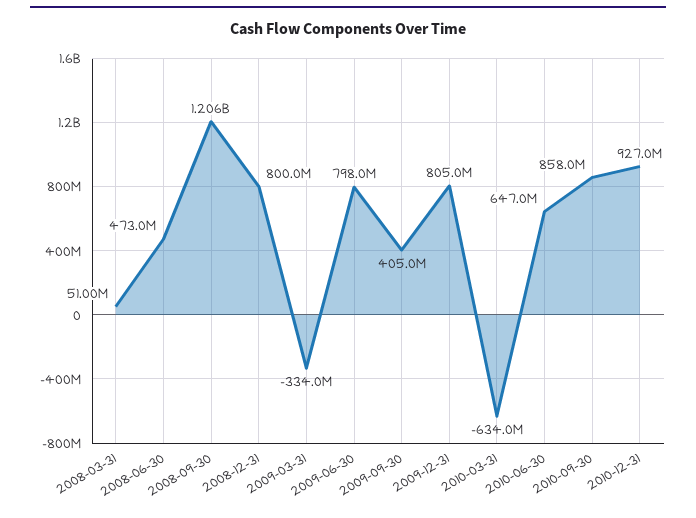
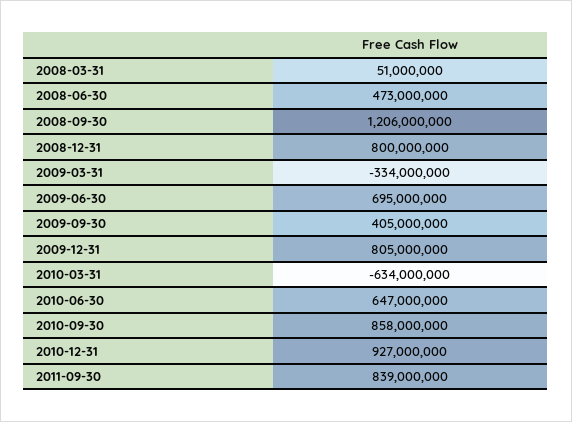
2009-06-30: 798000000 -> 695000000
2011-09-30: none -> 839000000

